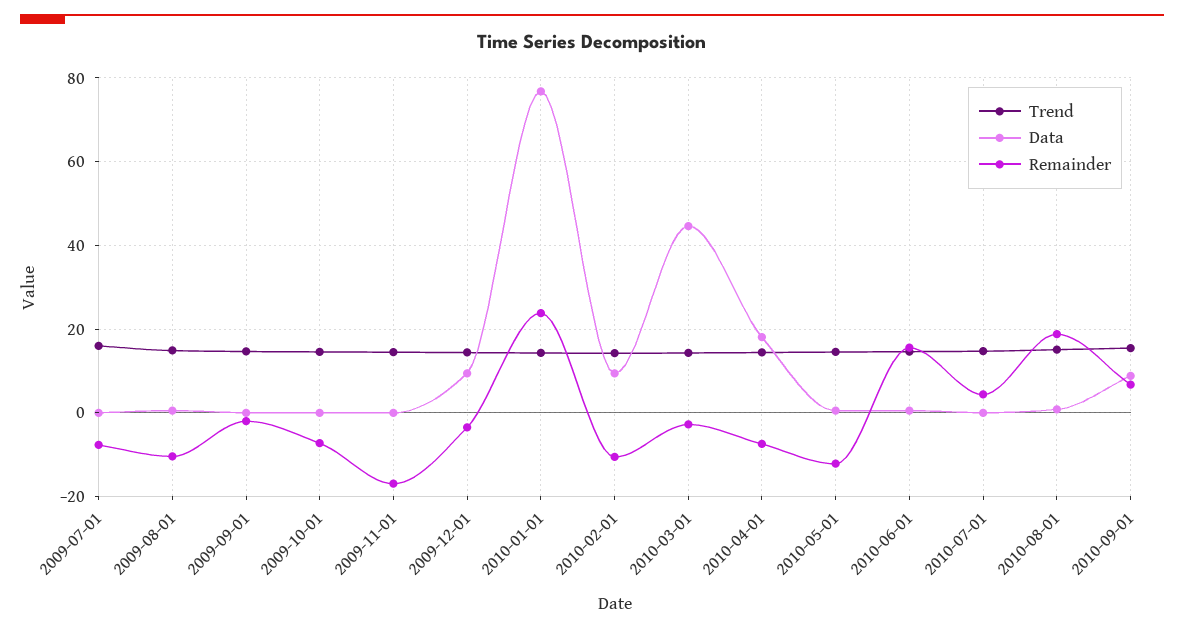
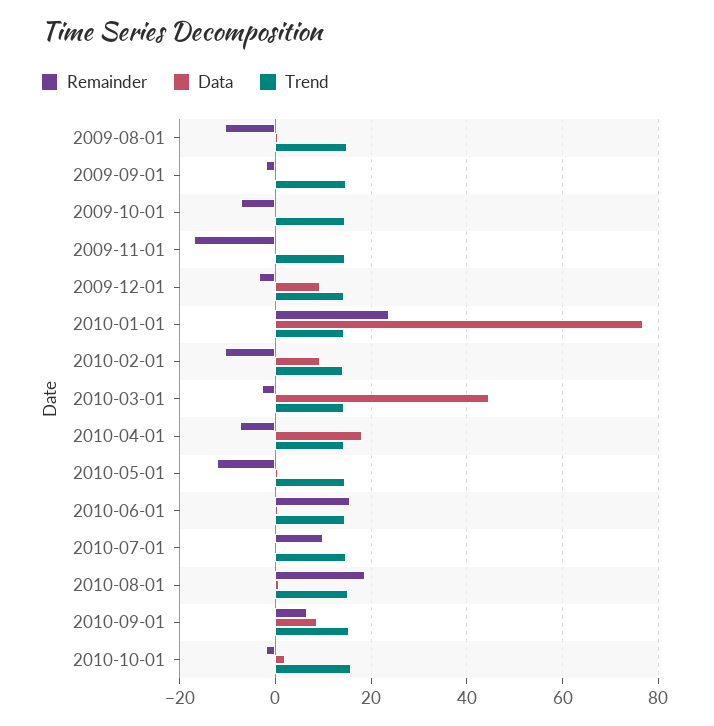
Trend, 2009-07-01: 16 -> none
Data, 2009-07-01: 0 -> none
Remainder, 2009-07-01: -8 -> none
Remainder, 2010-07-01: 4 -> 10
Remainder, 2010-10-01: none -> -2
Data, 2010-10-01: none -> 2
Trend, 2010-10-01: none -> 16

